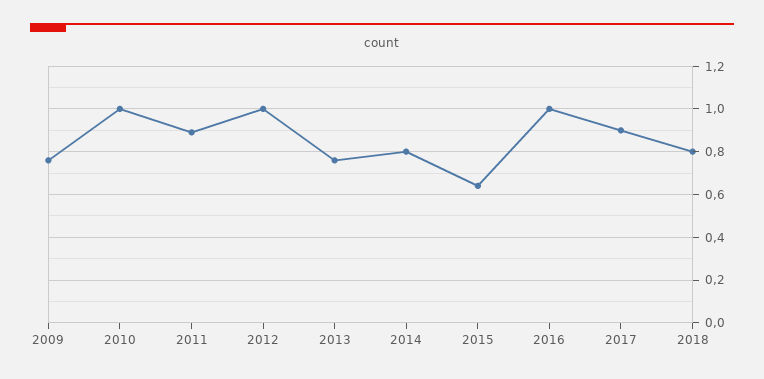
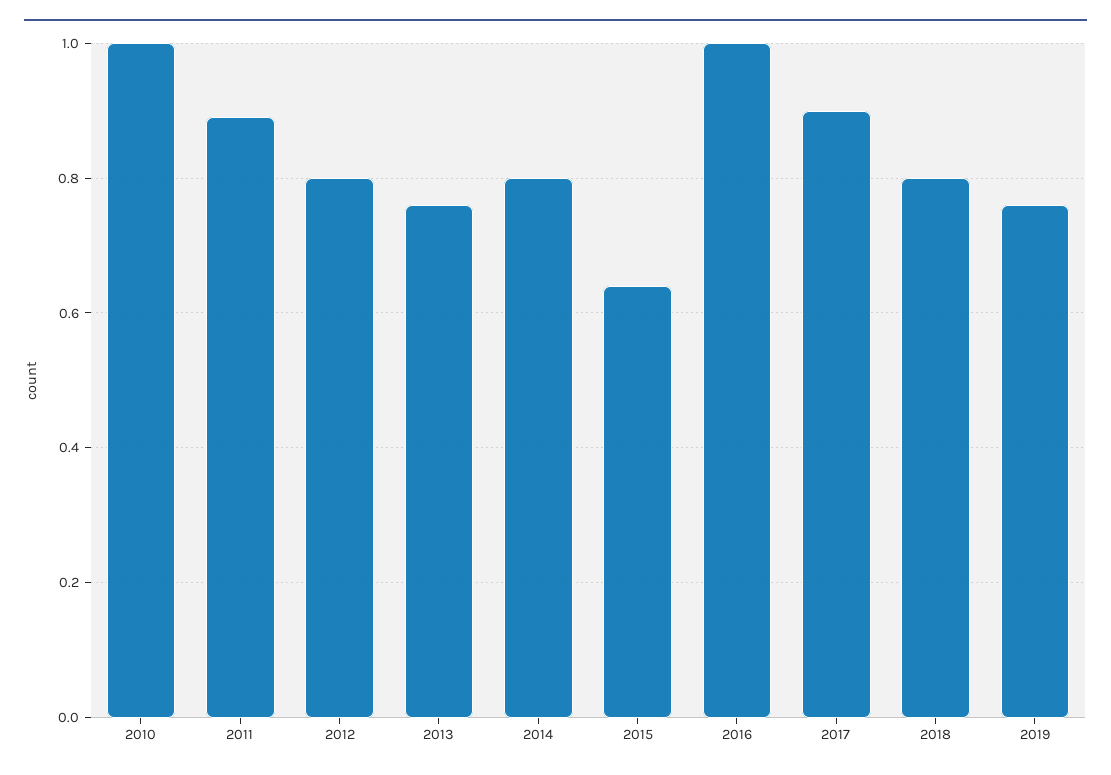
2009: 0.75 -> none
2012: 1 -> 0.8
2019: none -> 0.75

